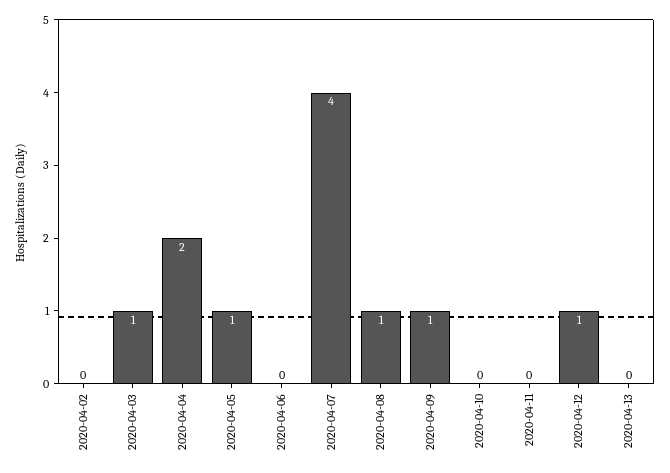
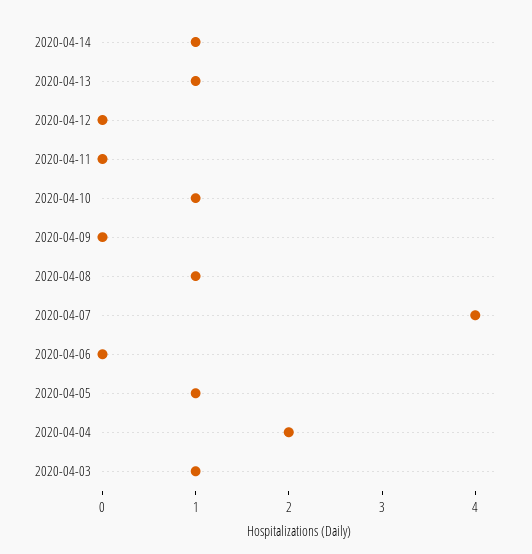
2020-04-02: 0 -> none
2020-04-09: 1 -> 0
2020-04-10: 0 -> 1
2020-04-12: 1 -> 0
2020-04-13: 0 -> 1
2020-04-14: none -> 1

